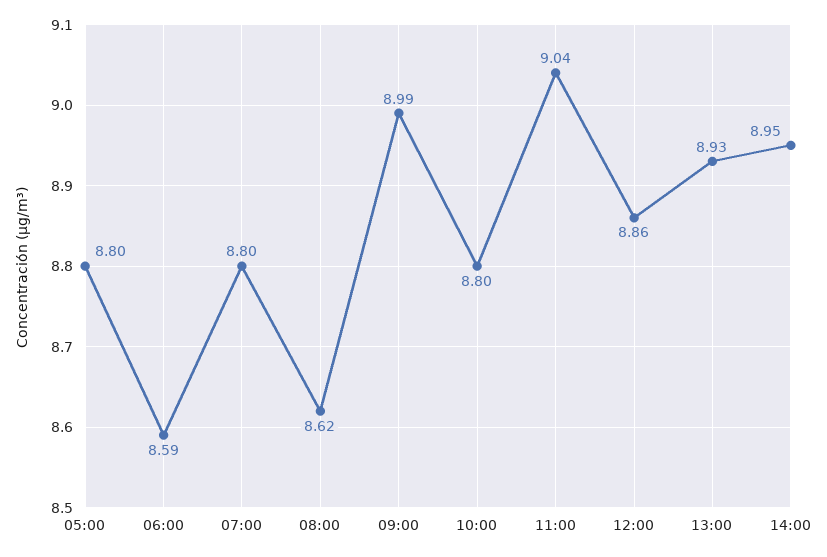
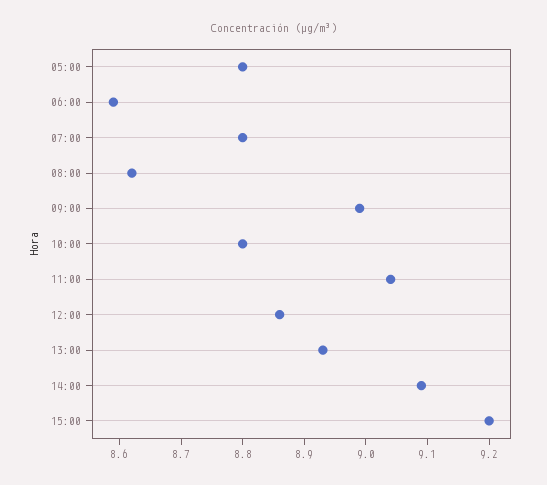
14:00: 8.95 -> 9.1
15:00: none -> 9.2

